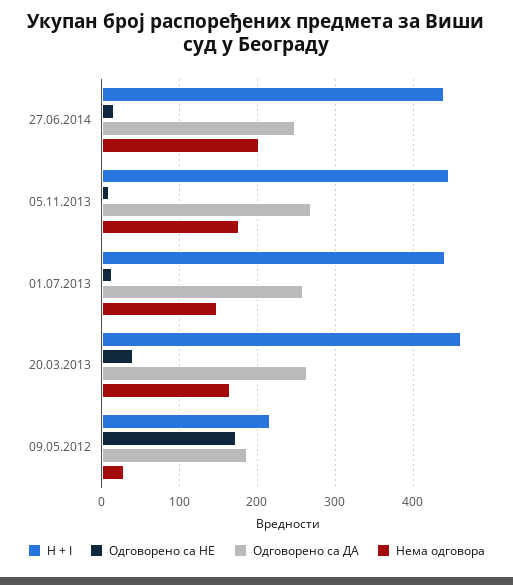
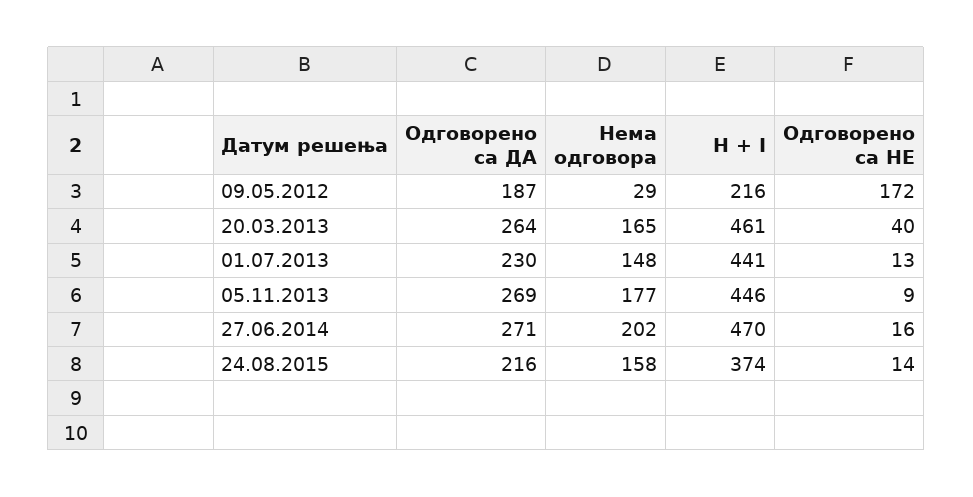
H + I, 27.06.2014: 440 -> 470
Одговорено са ДА, 27.06.2014: 250 -> 271
Одговорено са ДА, 01.07.2013: 260 -> 230
Одговорено са ДА, 24.08.2015: none -> 216
Нема одговора, 24.08.2015: none -> 158
H + I, 24.08.2015: none -> 374
Одговорено са НЕ, 24.08.2015: none -> 14

